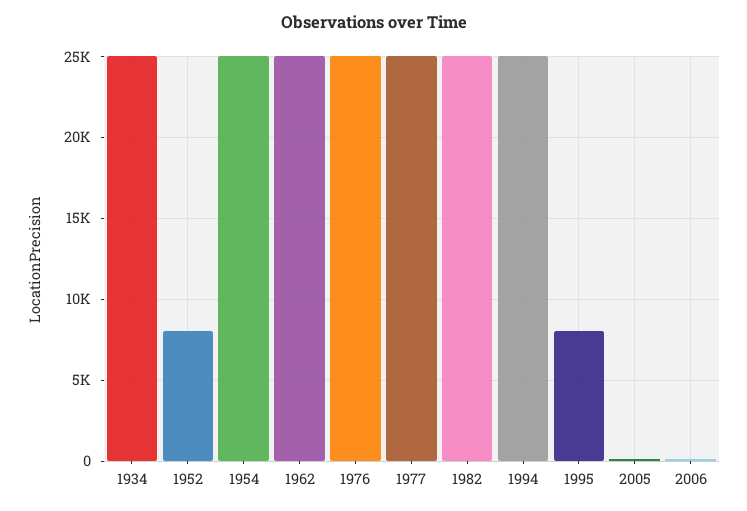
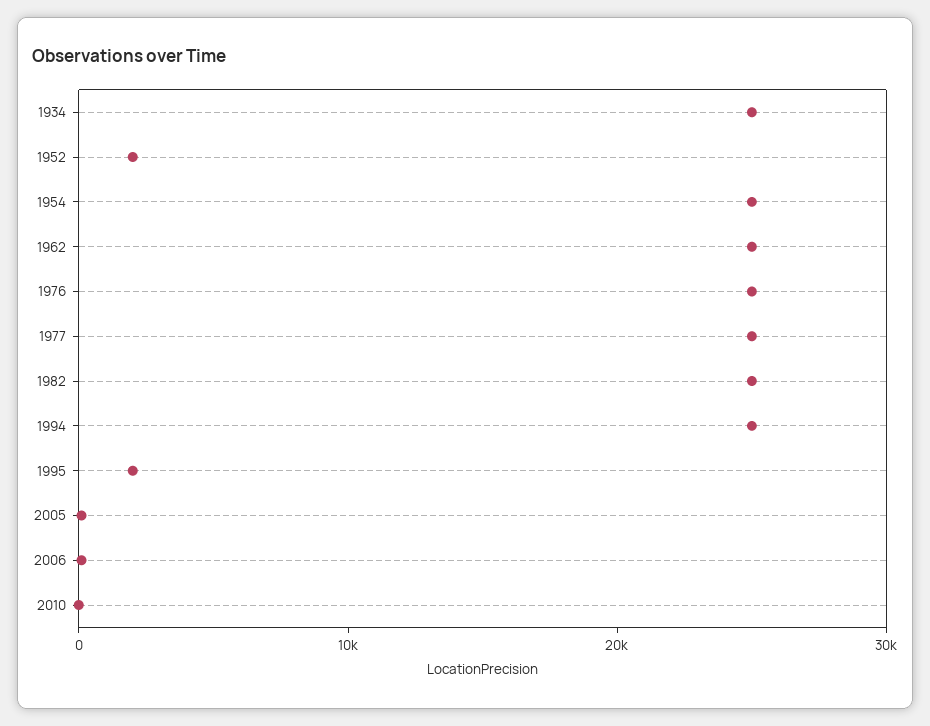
1952: 8000 -> 2000
1995: 8000 -> 2000
2010: none -> 0

